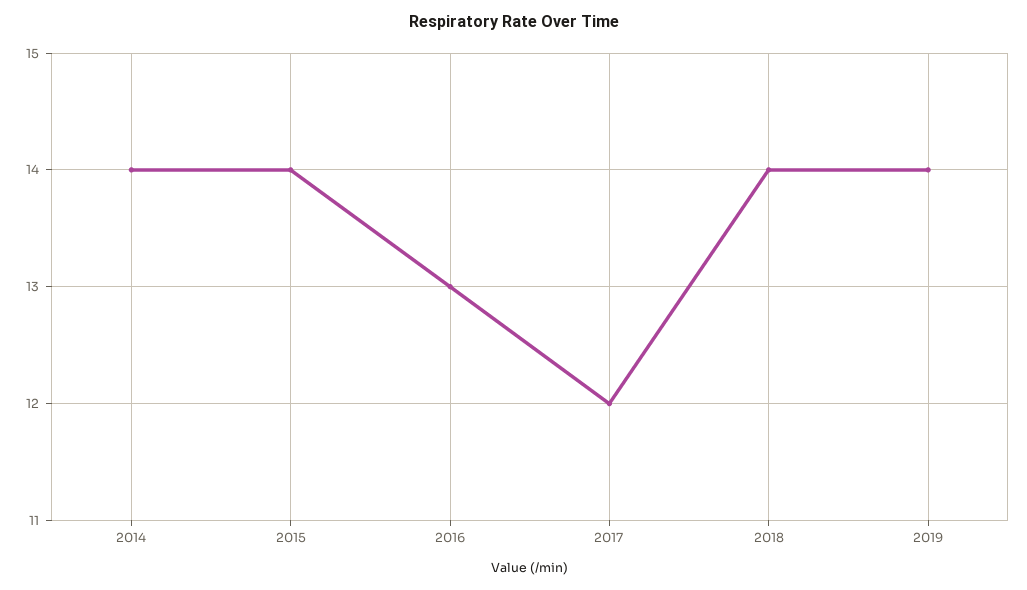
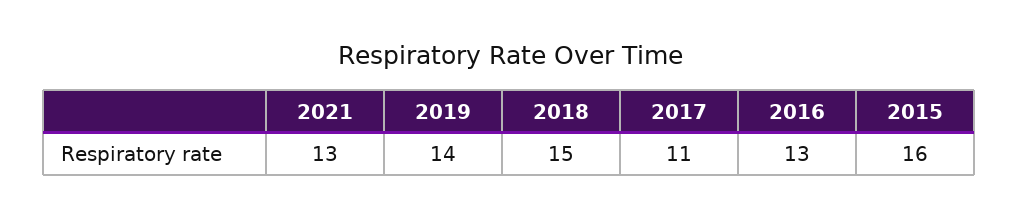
2014: 14 -> none
2015: 14 -> 16
2017: 12 -> 11
2018: 14 -> 15
2021: none -> 13

